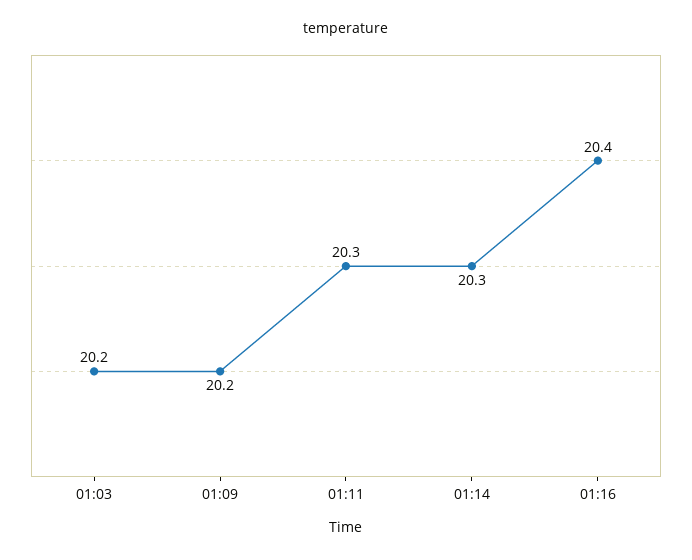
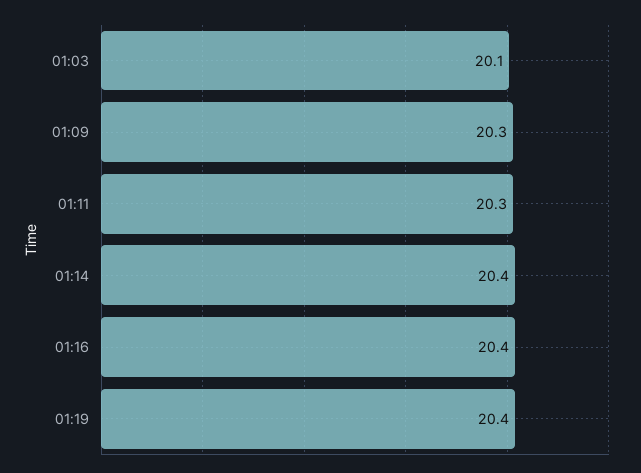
01:03: 20.2 -> 20.1
01:09: 20.2 -> 20.3
01:14: 20.3 -> 20.4
01:19: none -> 20.4

